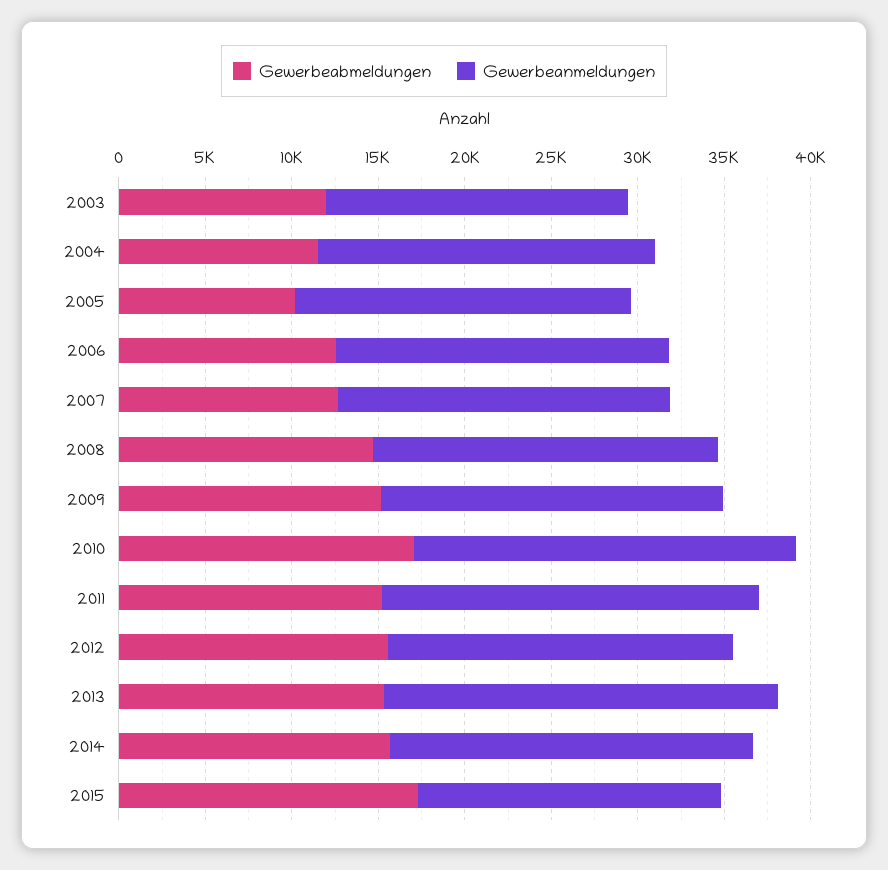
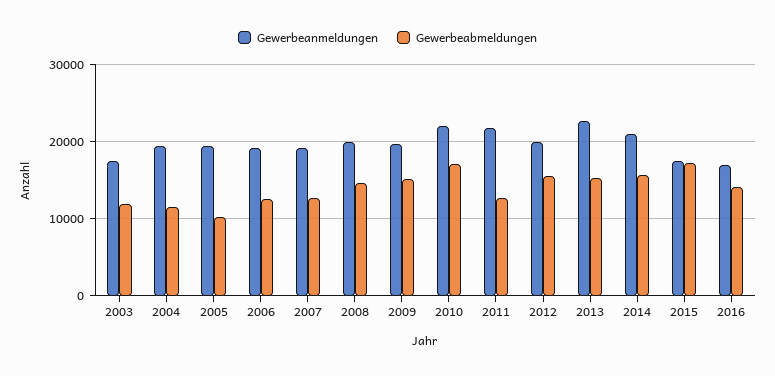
Gewerbeabmeldungen, 2011: 15000 -> 13000
Gewerbeanmeldungen, 2016: none -> 17000
Gewerbeabmeldungen, 2016: none -> 14000

